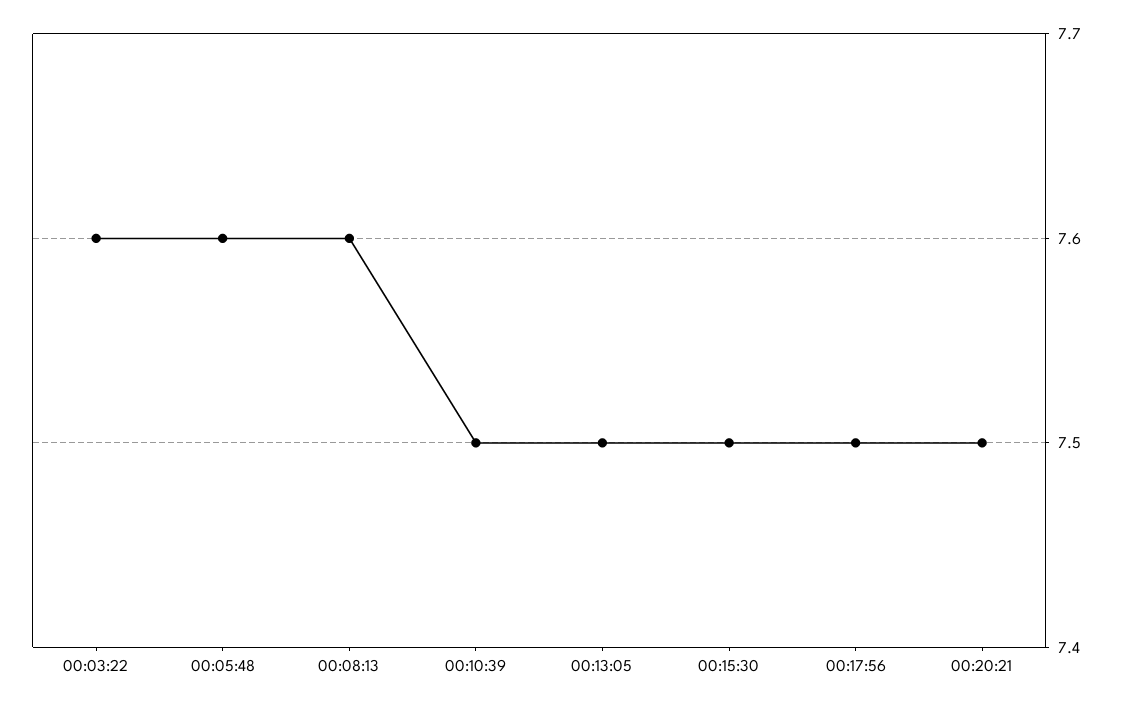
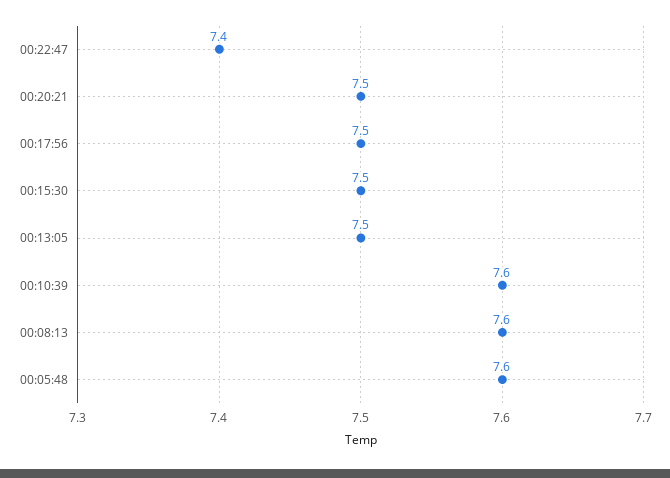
00:03:22: 7.6 -> none
00:10:39: 7.5 -> 7.6
00:22:47: none -> 7.4

